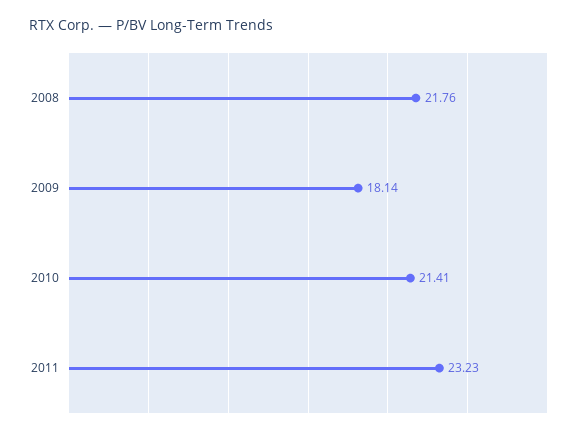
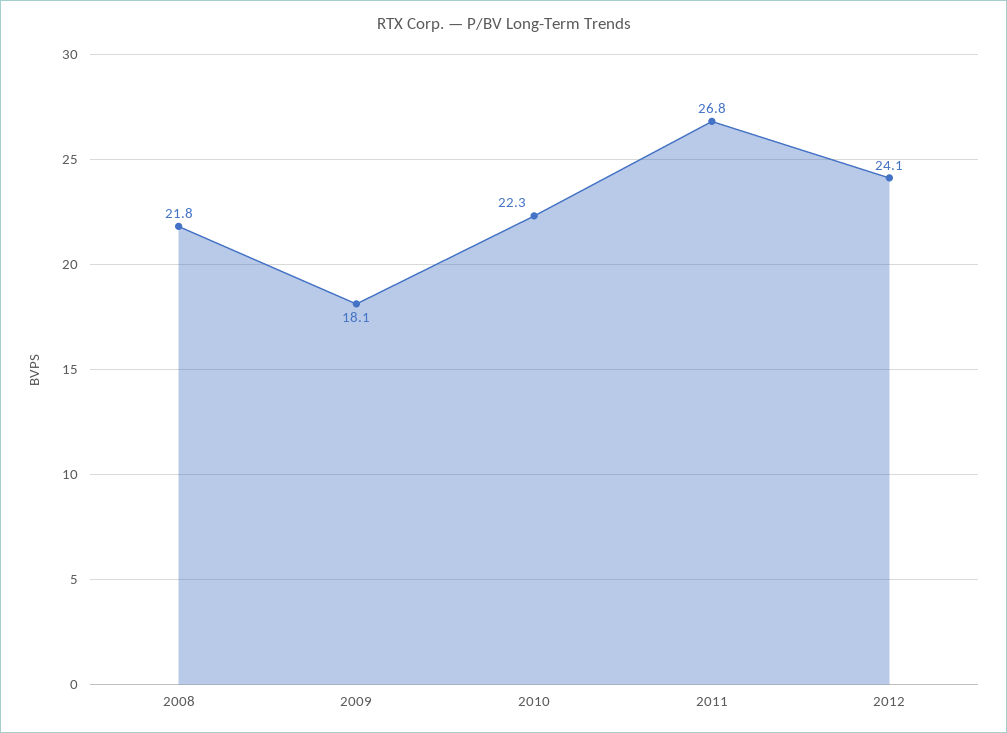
2010: 21.41 -> 22.3
2011: 23.23 -> 26.8
2012: none -> 24.1

